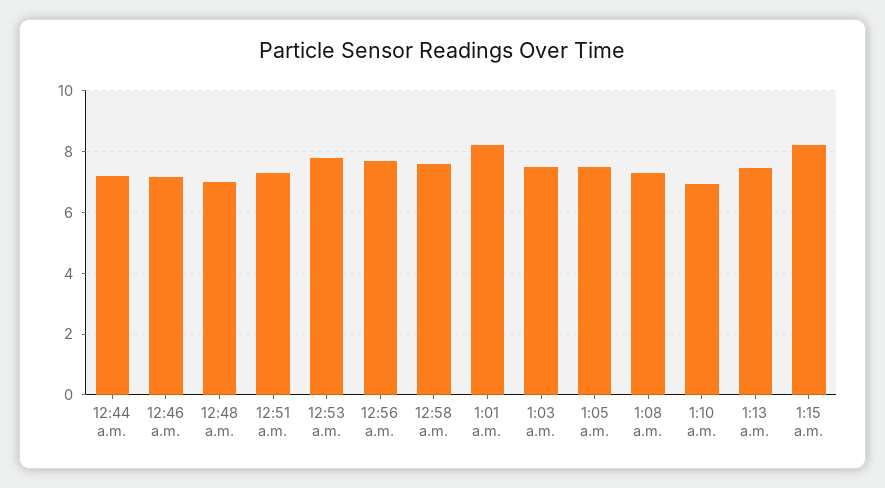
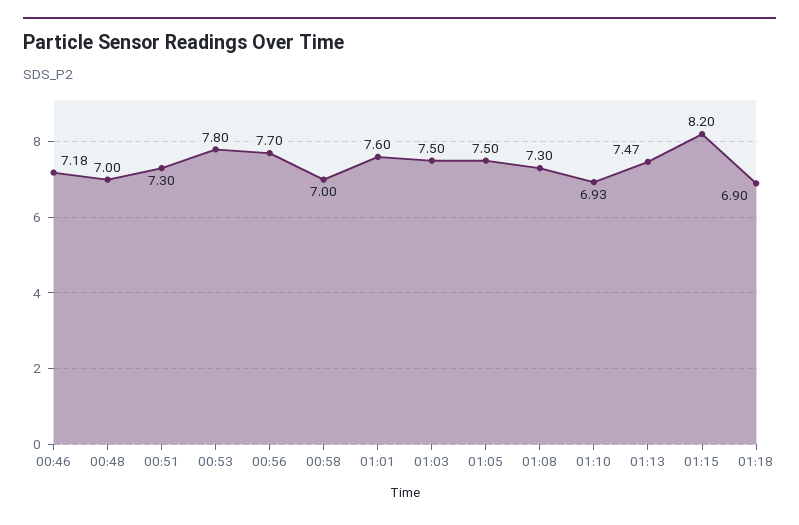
12:44 a.m.: 7.2 -> none
12:58 a.m.: 7.6 -> 7
1:01 a.m.: 8.2 -> 7.6
01:18: none -> 6.9

